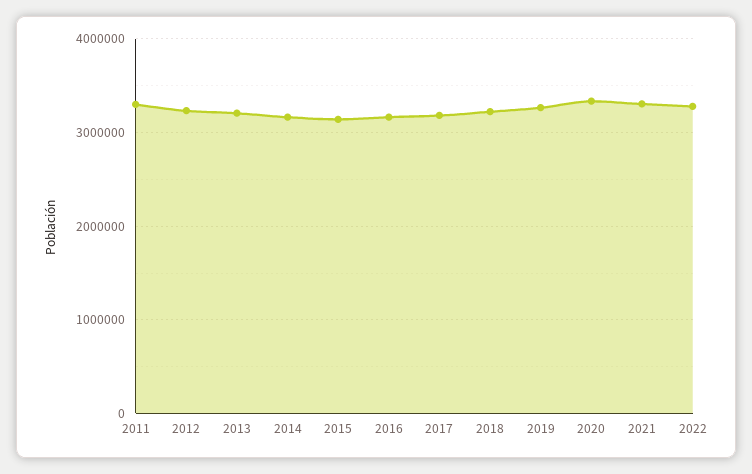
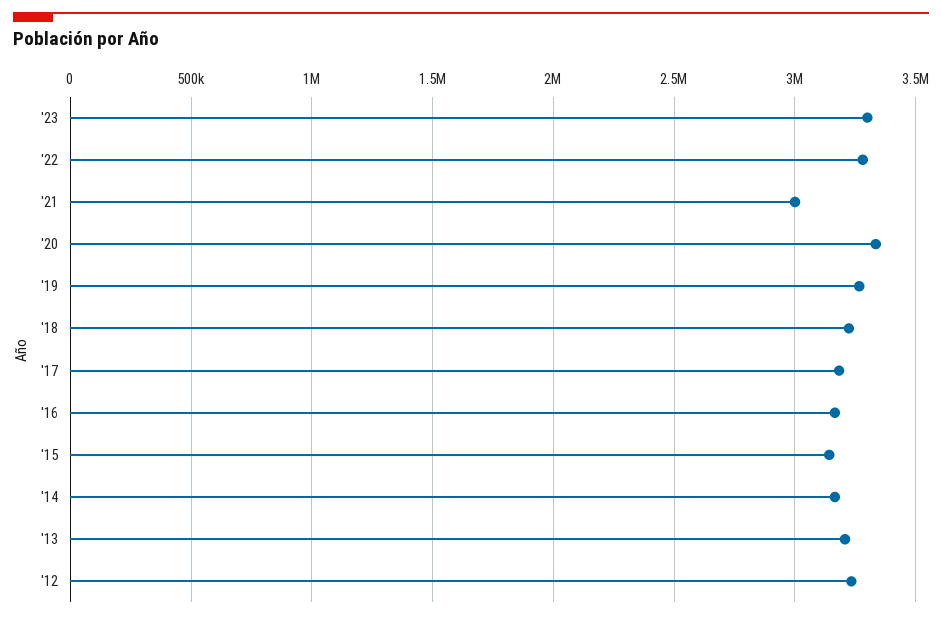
2011: 3300000 -> none
2021: 3300000 -> 3000000
'23: none -> 3300000

